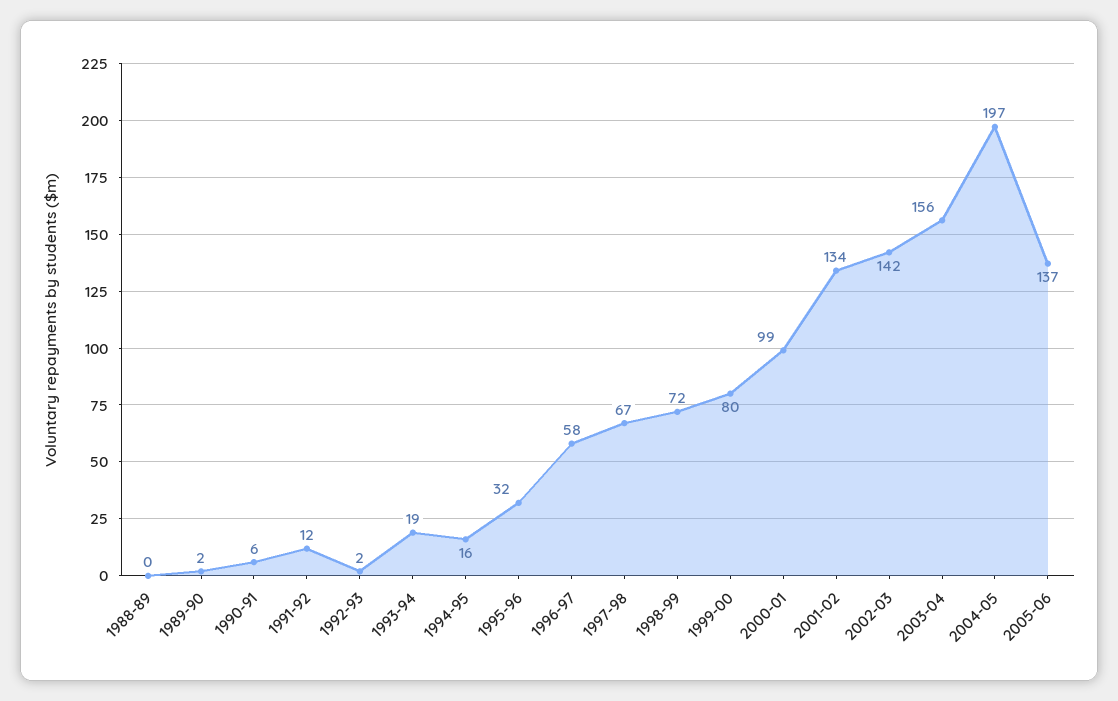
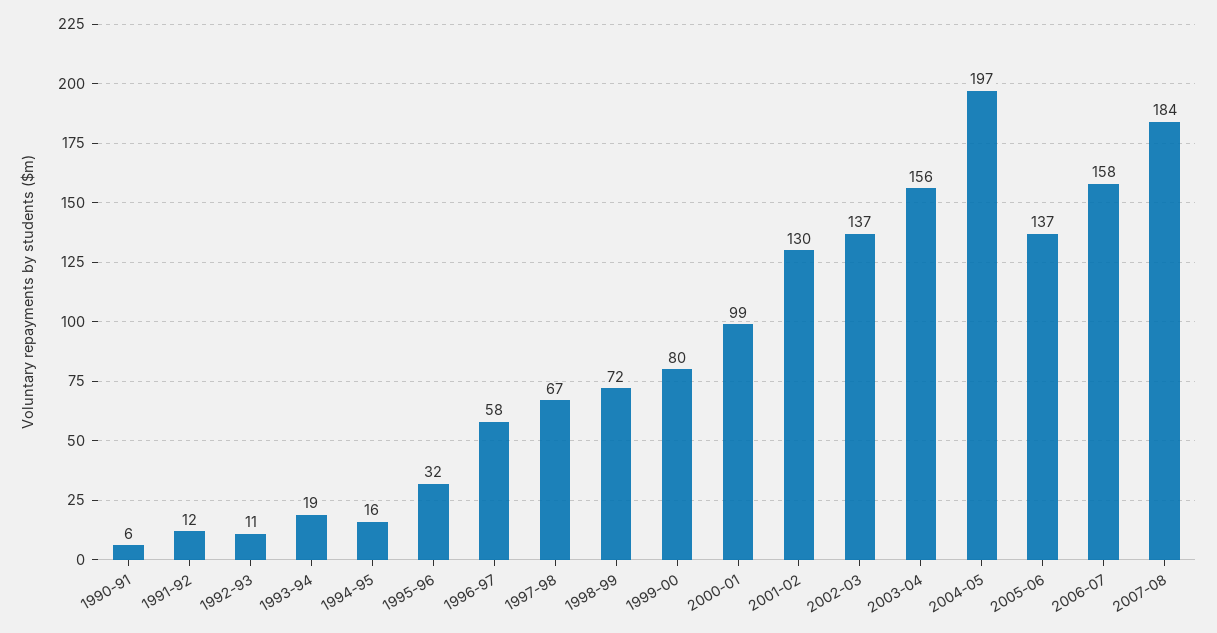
1988-89: 0 -> none
1989-90: 2 -> none
1992-93: 2 -> 11
2001-02: 134 -> 130
2002-03: 142 -> 137
2006-07: none -> 158
2007-08: none -> 184

